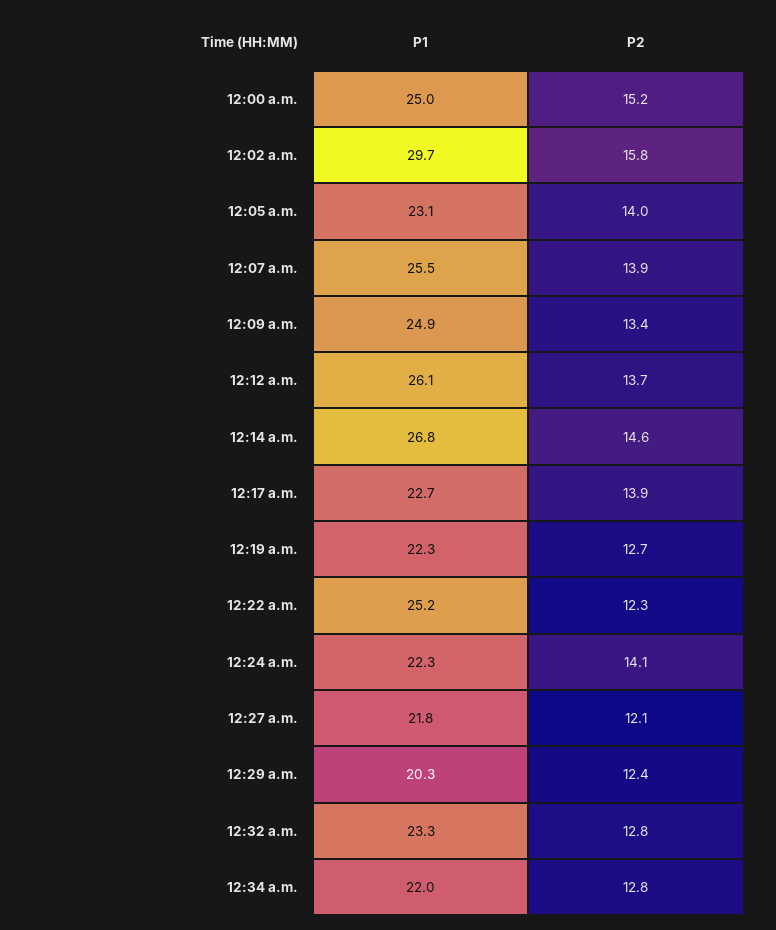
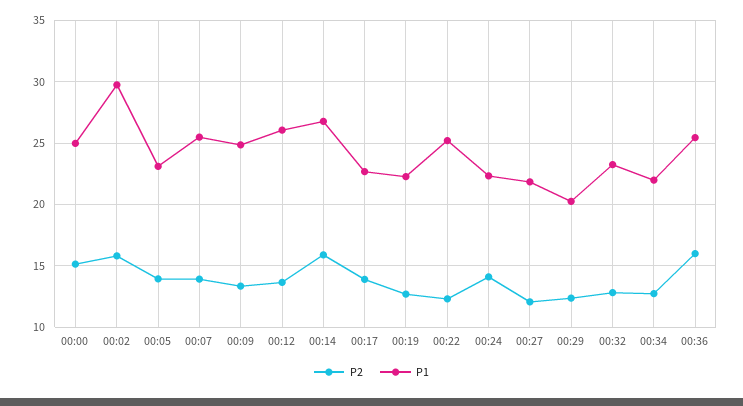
P2, 12:14 a.m.: 14.6 -> 16
P2, 00:36: none -> 16
P1, 00:36: none -> 25.5

